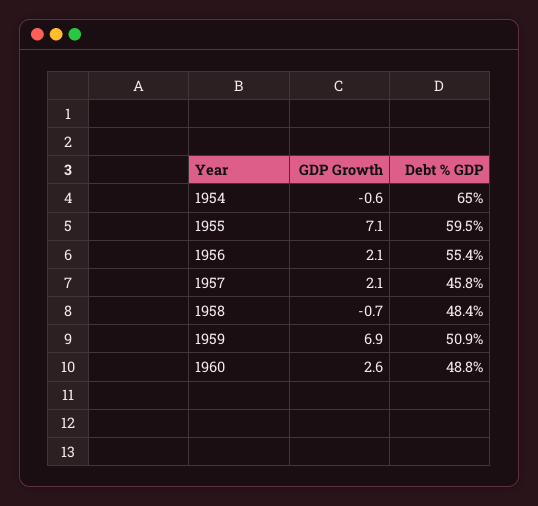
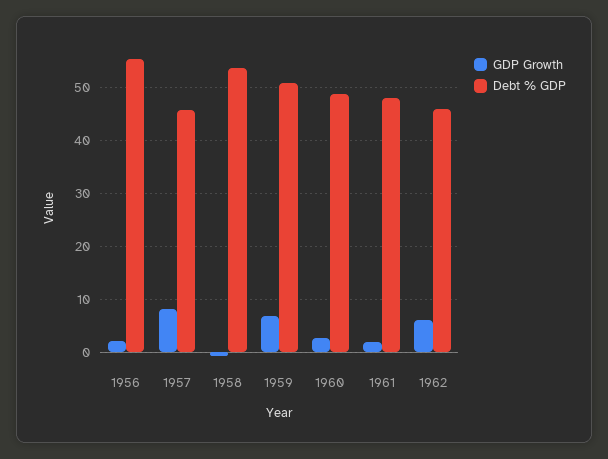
GDP Growth, 1954: -0.6 -> none
Debt % GDP, 1954: 65 -> none
GDP Growth, 1955: 7.1 -> none
Debt % GDP, 1955: 59.5 -> none
GDP Growth, 1957: 2.1 -> 8
Debt % GDP, 1958: 48.4 -> 54
GDP Growth, 1961: none -> 2
Debt % GDP, 1961: none -> 48
GDP Growth, 1962: none -> 6
Debt % GDP, 1962: none -> 46

